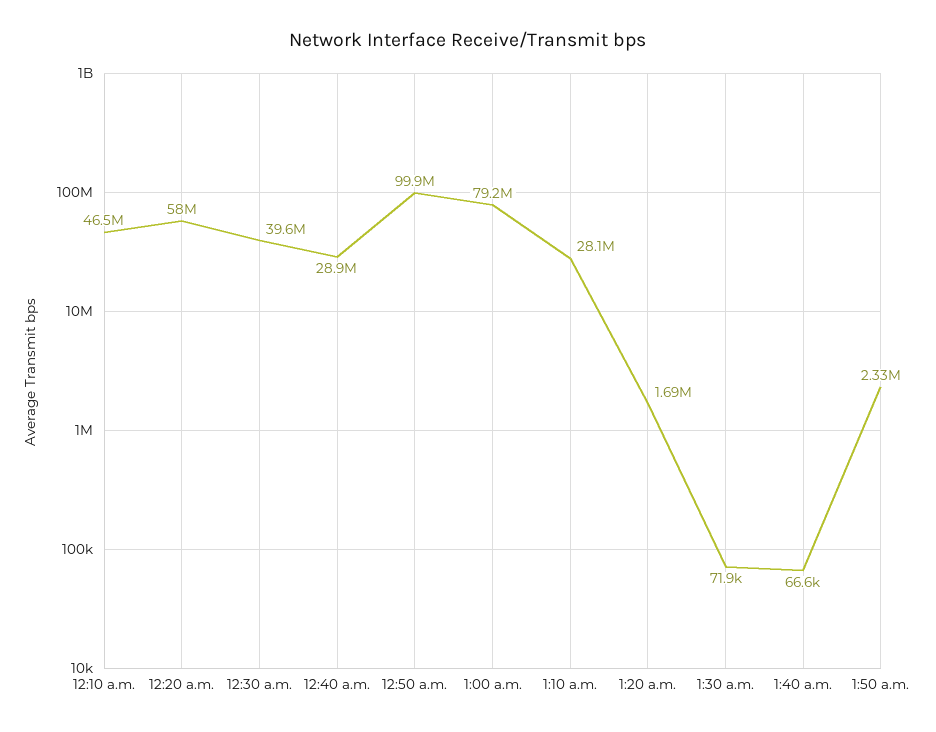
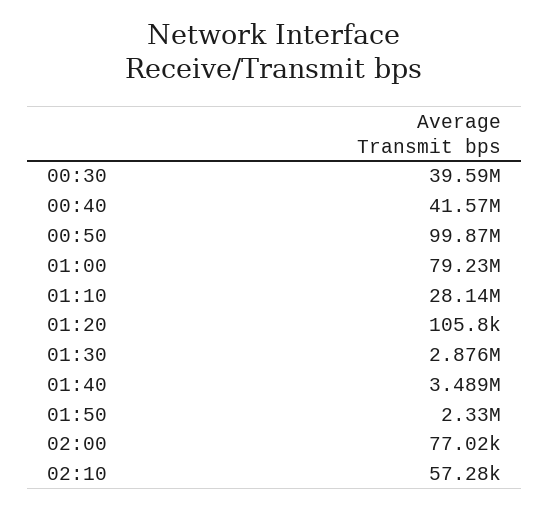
12:10 a.m.: 46500000 -> none
12:20 a.m.: 58000000 -> none
12:40 a.m.: 28900000 -> 41570000
1:20 a.m.: 1690000 -> 105800
1:30 a.m.: 71900 -> 2876000
1:40 a.m.: 66600 -> 3489000
02:00: none -> 77020
02:10: none -> 57280

